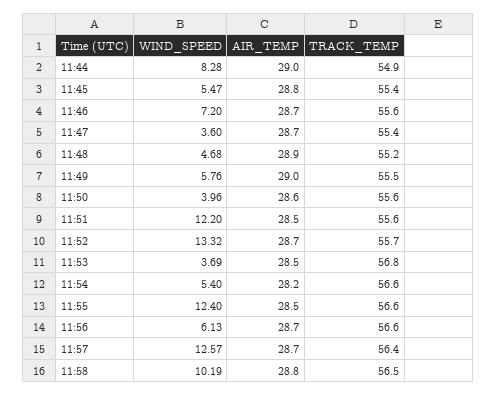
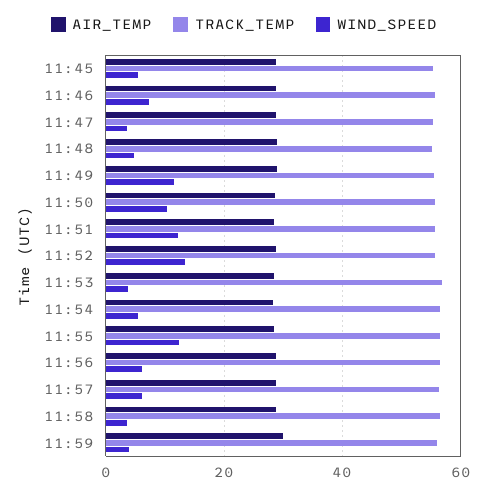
WIND_SPEED, 11:44: 8.28 -> none
AIR_TEMP, 11:44: 29 -> none
TRACK_TEMP, 11:44: 54.9 -> none
WIND_SPEED, 11:49: 5.76 -> 12
WIND_SPEED, 11:50: 3.96 -> 10
WIND_SPEED, 11:57: 12.57 -> 6
WIND_SPEED, 11:58: 10.19 -> 4
AIR_TEMP, 11:59: none -> 30
TRACK_TEMP, 11:59: none -> 56
WIND_SPEED, 11:59: none -> 4

